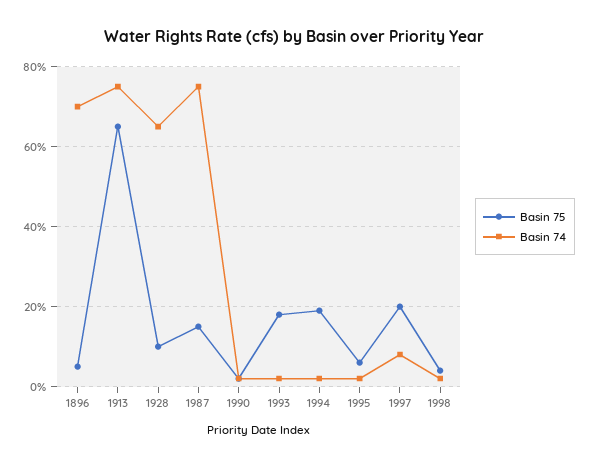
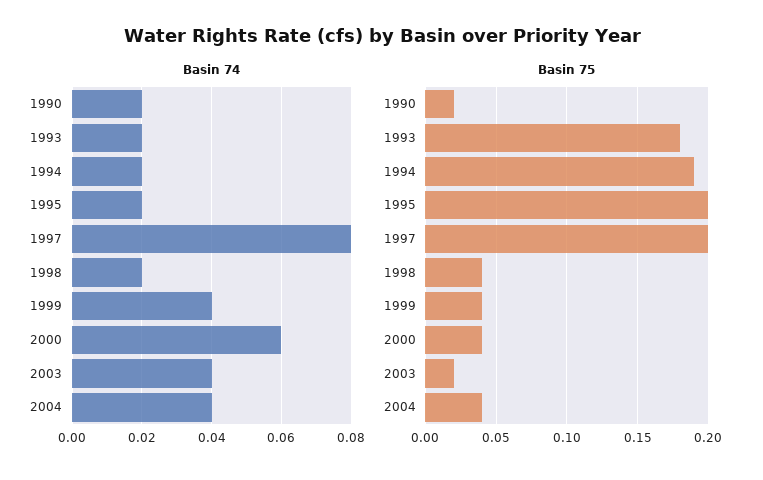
Basin 75, 1896: 0.05 -> none
Basin 74, 1896: 0.7 -> none
Basin 75, 1913: 0.65 -> none
Basin 74, 1913: 0.75 -> none
Basin 75, 1928: 0.1 -> none
Basin 74, 1928: 0.65 -> none
Basin 75, 1987: 0.15 -> none
Basin 74, 1987: 0.75 -> none
Basin 75, 1995: 0.05 -> 0.2
Basin 74, 1999: none -> 0.04
Basin 74, 2000: none -> 0.06
Basin 74, 2003: none -> 0.04
Basin 74, 2004: none -> 0.04
Basin 75, 1999: none -> 0.04
Basin 75, 2000: none -> 0.04
Basin 75, 2003: none -> 0.02
Basin 75, 2004: none -> 0.04

